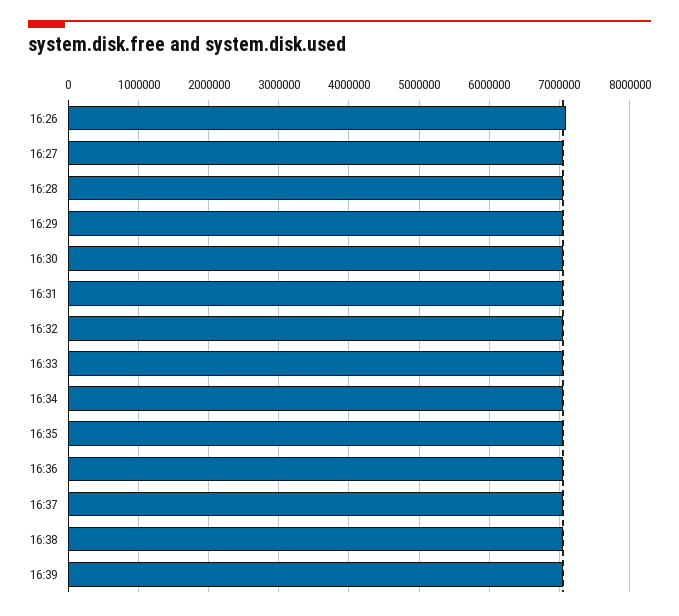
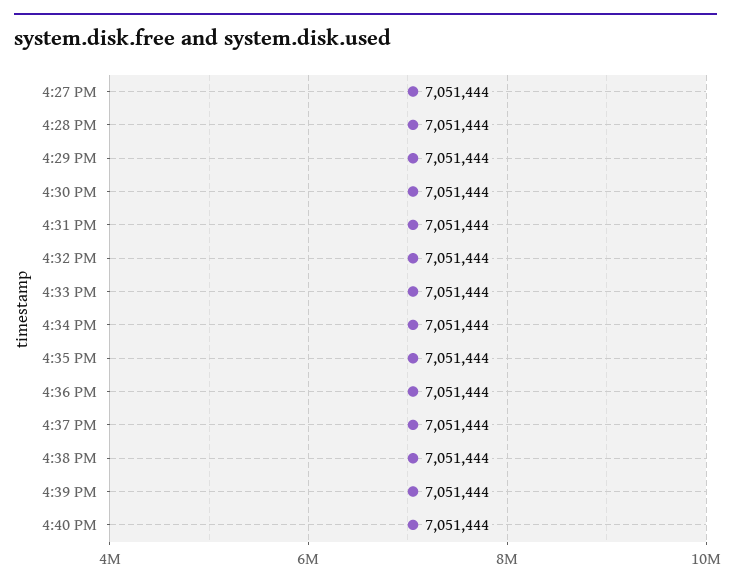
16:26: 7100000 -> none
4:40 PM: none -> 7051444

